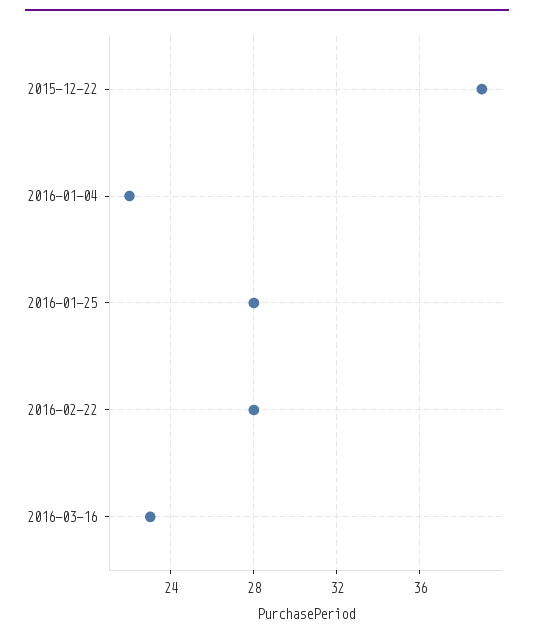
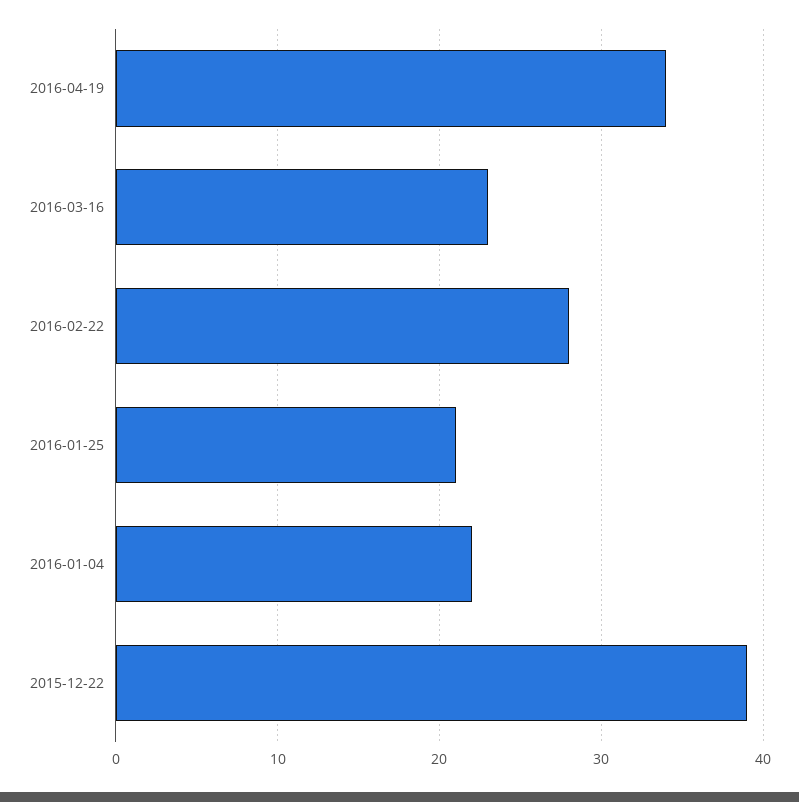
2016-01-25: 28 -> 21
2016-04-19: none -> 34

